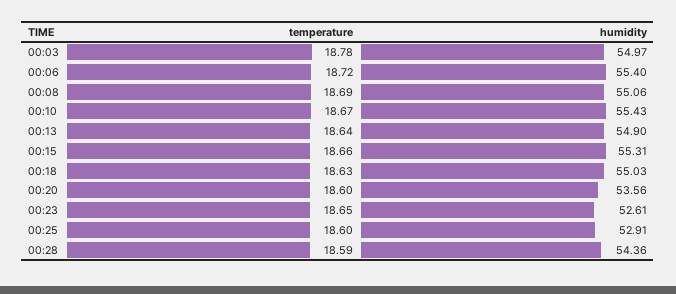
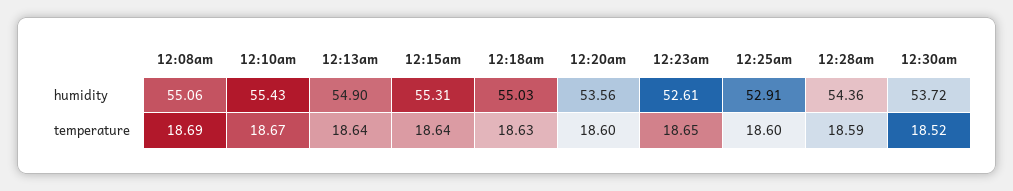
temperature, 00:03: 18.78 -> none
humidity, 00:03: 54.97 -> none
temperature, 00:06: 18.72 -> none
humidity, 00:06: 55.4 -> none
temperature, 00:15: 18.66 -> 18.64
humidity, 12:30am: none -> 53.72
temperature, 12:30am: none -> 18.52

